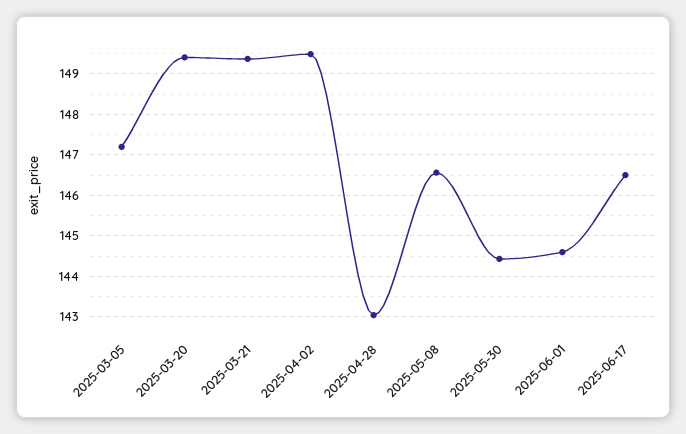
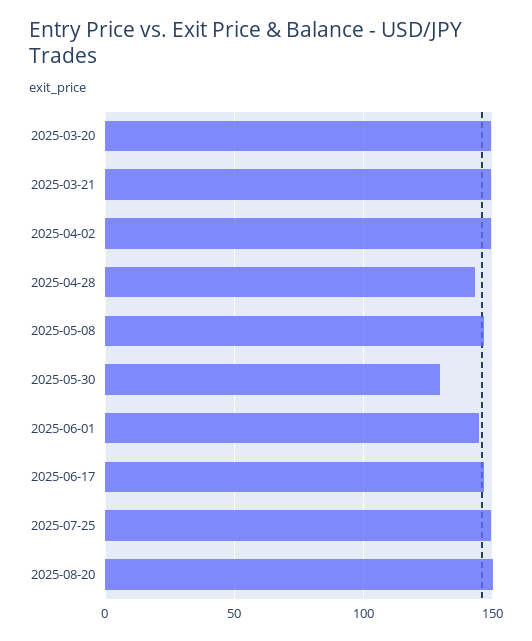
2025-03-05: 147.2 -> none
2025-05-30: 144.4 -> 130
2025-07-25: none -> 150
2025-08-20: none -> 150

